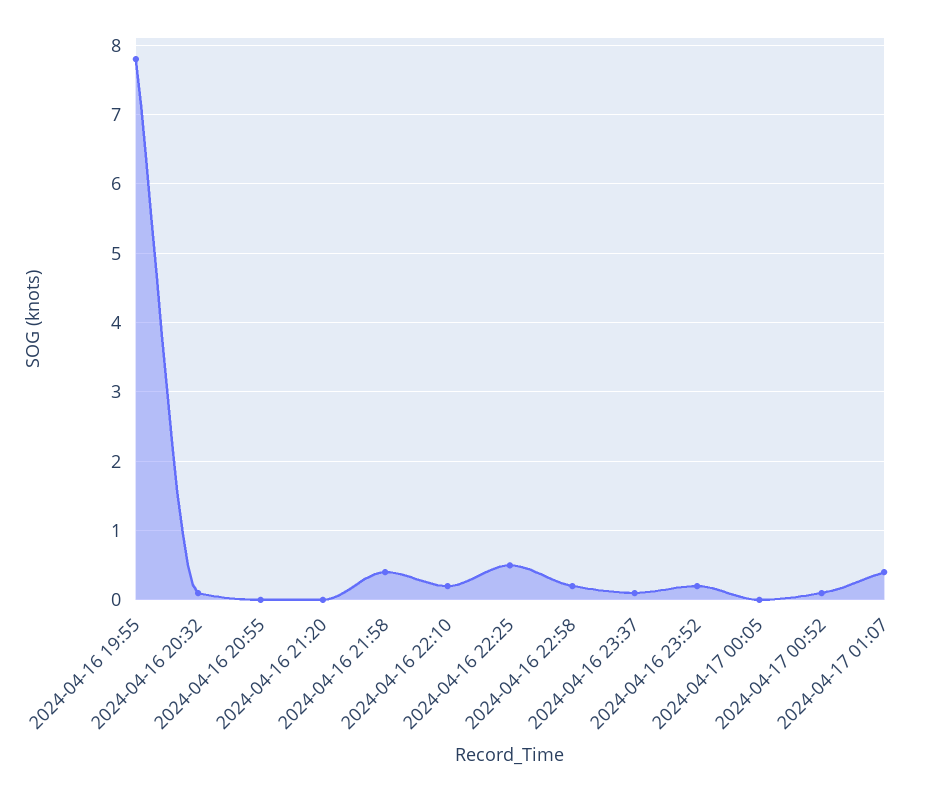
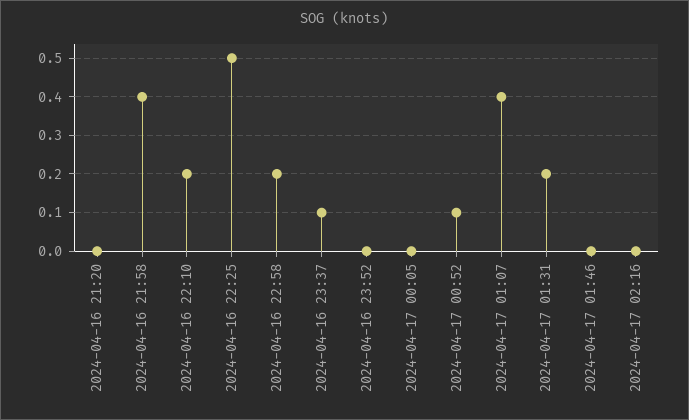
2024-04-16 19:55: 7.8 -> none
2024-04-16 20:32: 0.1 -> none
2024-04-16 20:55: 0 -> none
2024-04-16 23:52: 0.2 -> 0
2024-04-17 01:31: none -> 0.2
2024-04-17 01:46: none -> 0
2024-04-17 02:16: none -> 0

